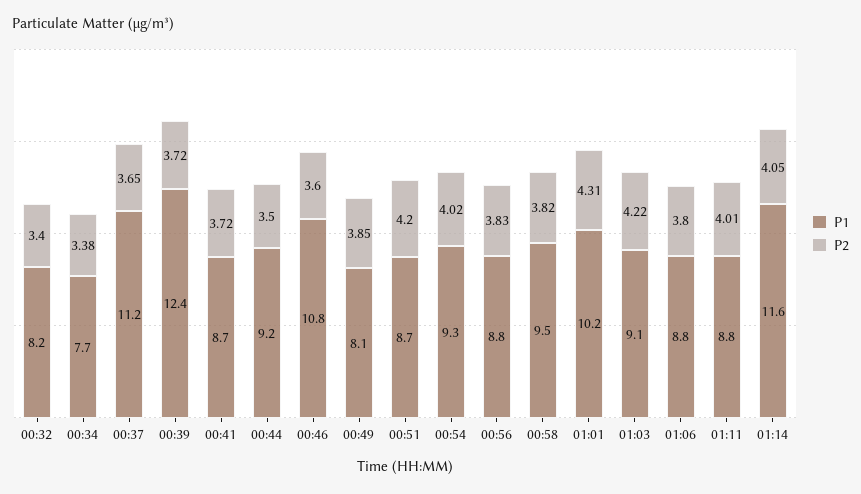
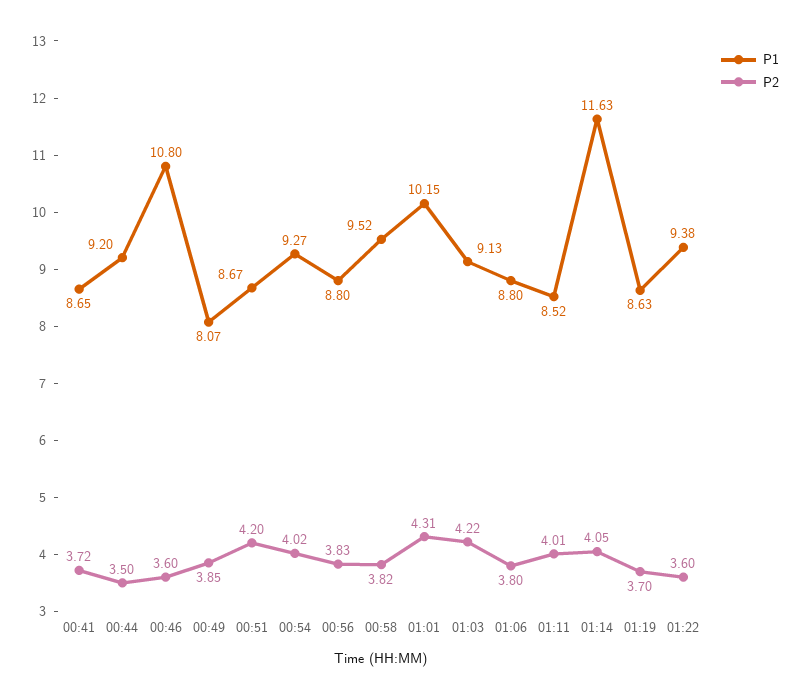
P1, 00:32: 8.2 -> none
P2, 00:32: 3.4 -> none
P1, 00:34: 7.7 -> none
P2, 00:34: 3.38 -> none
P1, 00:37: 11.2 -> none
P2, 00:37: 3.65 -> none
P1, 00:39: 12.4 -> none
P2, 00:39: 3.72 -> none
P1, 01:11: 8.8 -> 8.52
P1, 01:19: none -> 8.63
P2, 01:19: none -> 3.7
P1, 01:22: none -> 9.38
P2, 01:22: none -> 3.6

